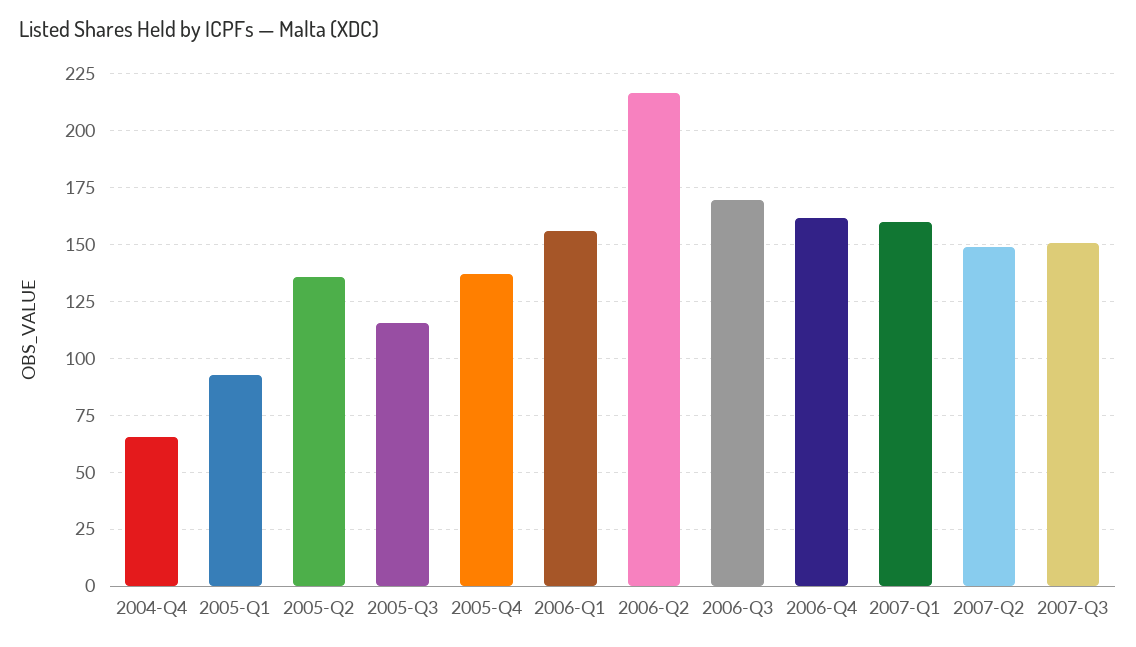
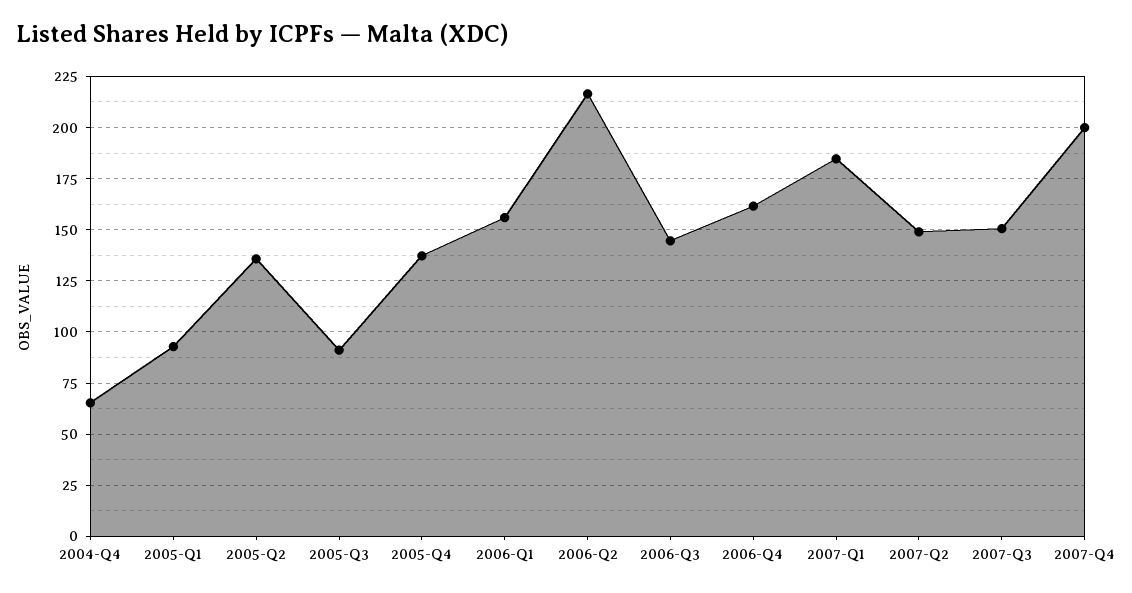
2005-Q3: 115 -> 90
2006-Q3: 170 -> 145
2007-Q1: 160 -> 185
2007-Q4: none -> 200

